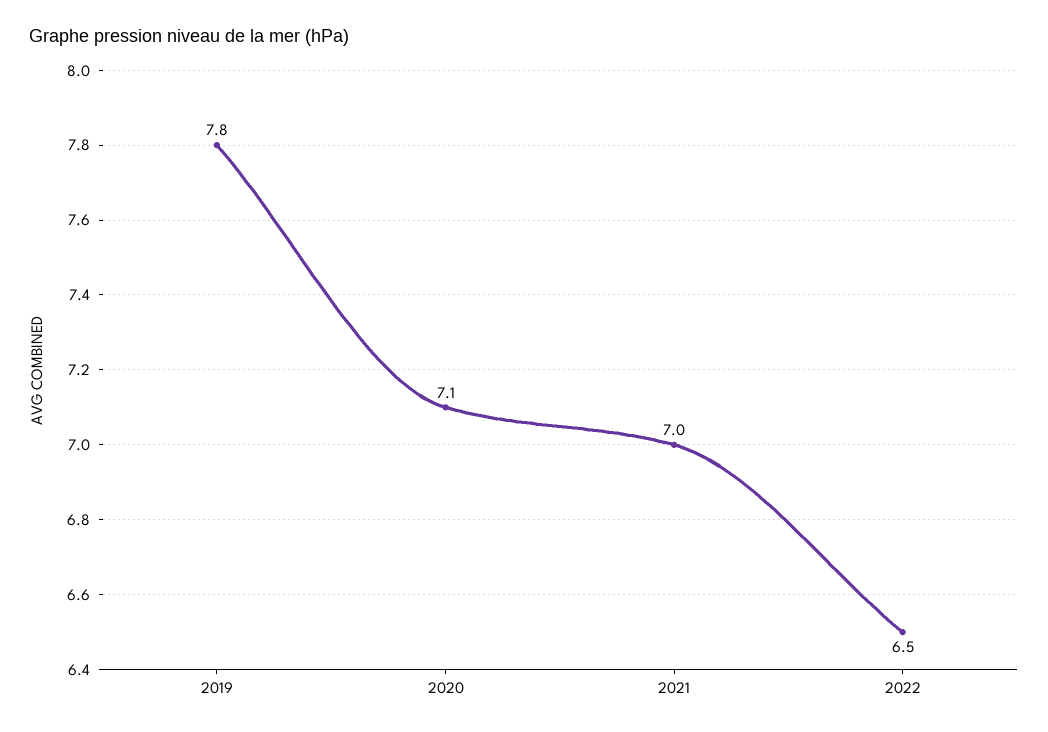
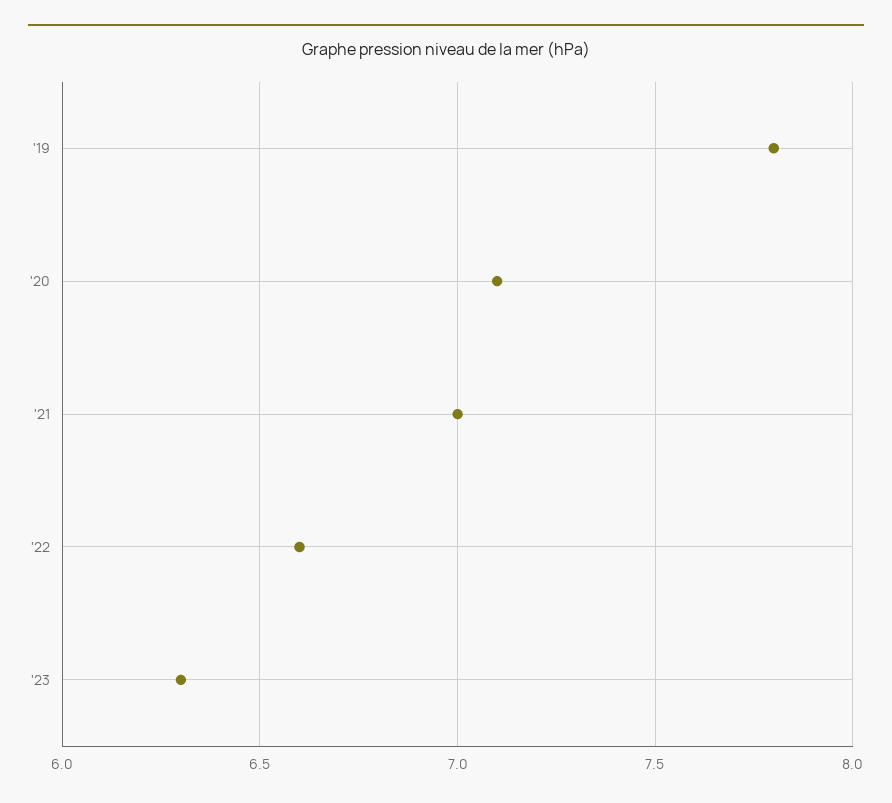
2022: 6.5 -> 6.6
'23: none -> 6.3

